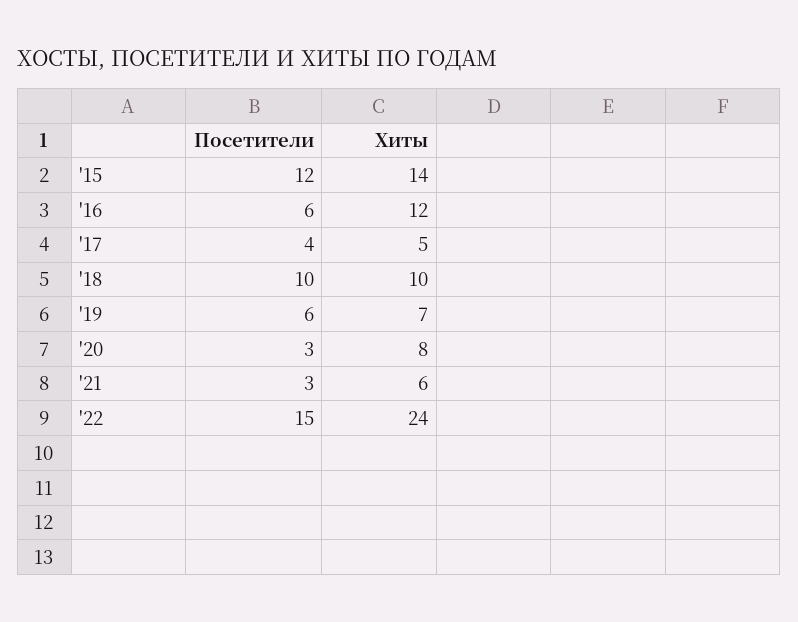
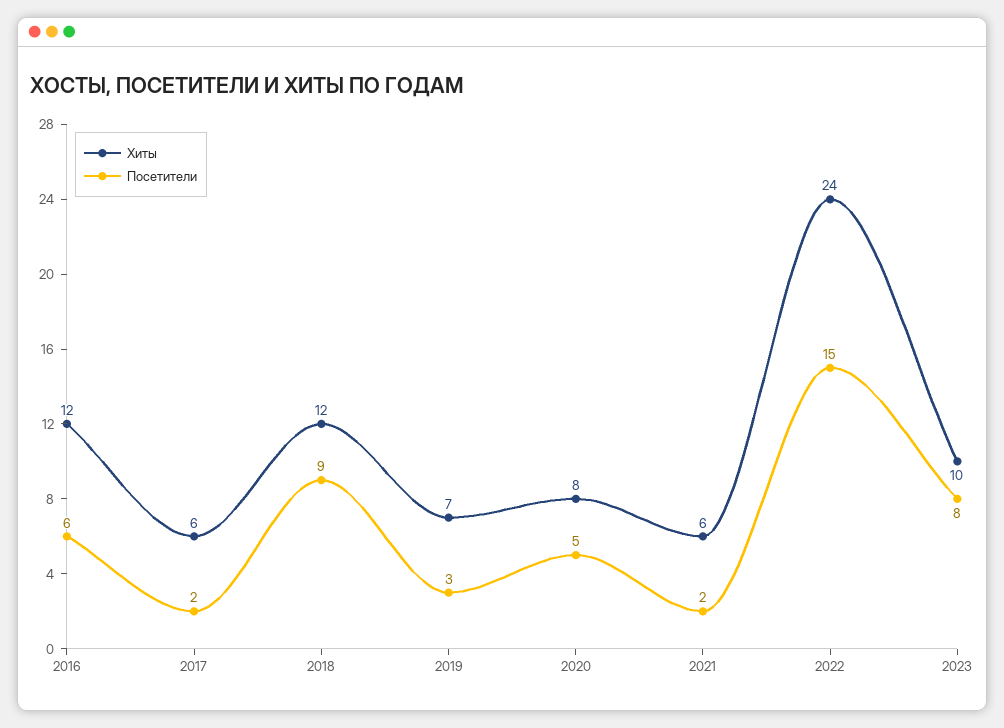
Посетители, '15: 12 -> none
Хиты, '15: 14 -> none
Посетители, '17: 4 -> 2
Хиты, '17: 5 -> 6
Посетители, '18: 10 -> 9
Хиты, '18: 10 -> 12
Посетители, '19: 6 -> 3
Посетители, '20: 3 -> 5
Посетители, '21: 3 -> 2
Хиты, 2023: none -> 10
Посетители, 2023: none -> 8

